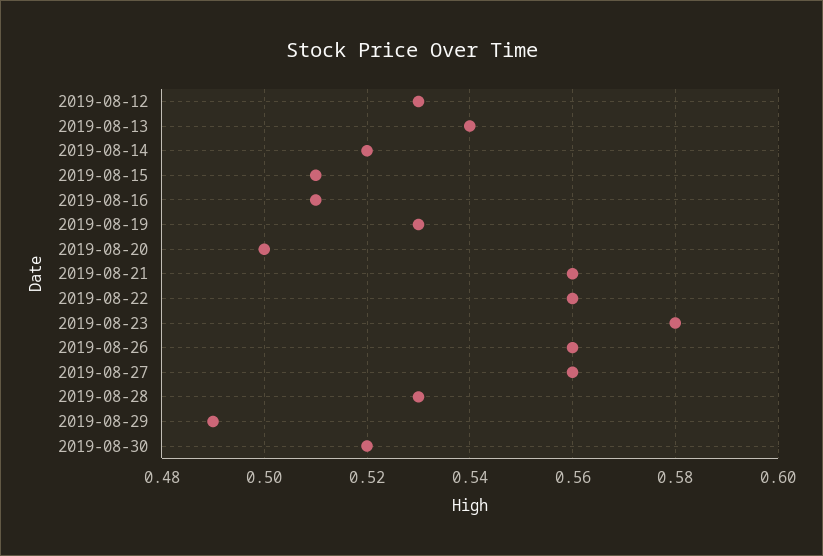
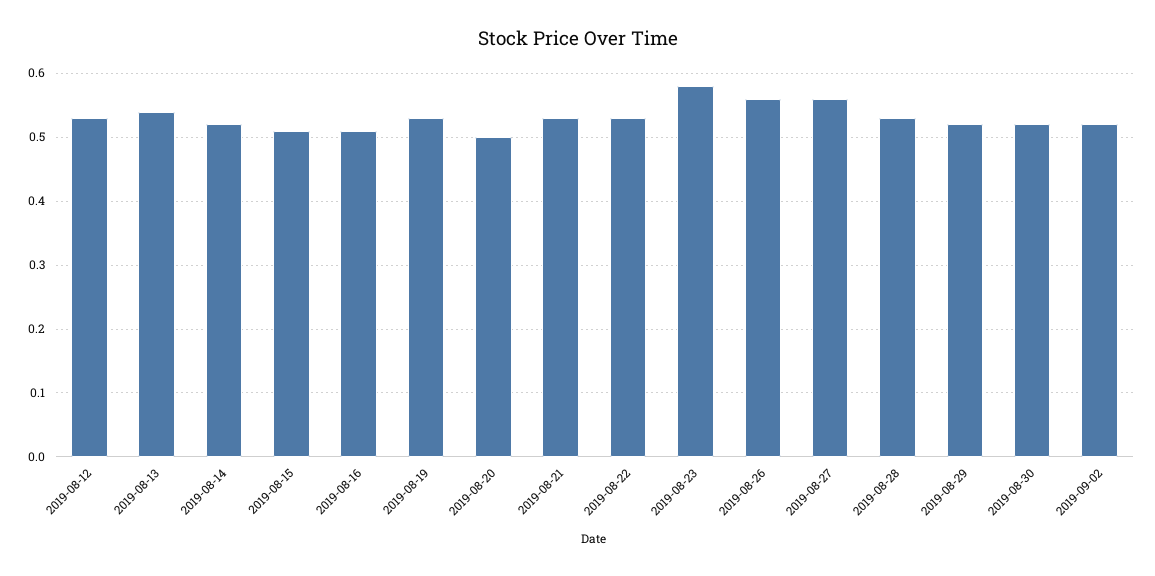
2019-08-21: 0.56 -> 0.53
2019-08-22: 0.56 -> 0.53
2019-08-29: 0.49 -> 0.52
2019-09-02: none -> 0.52

